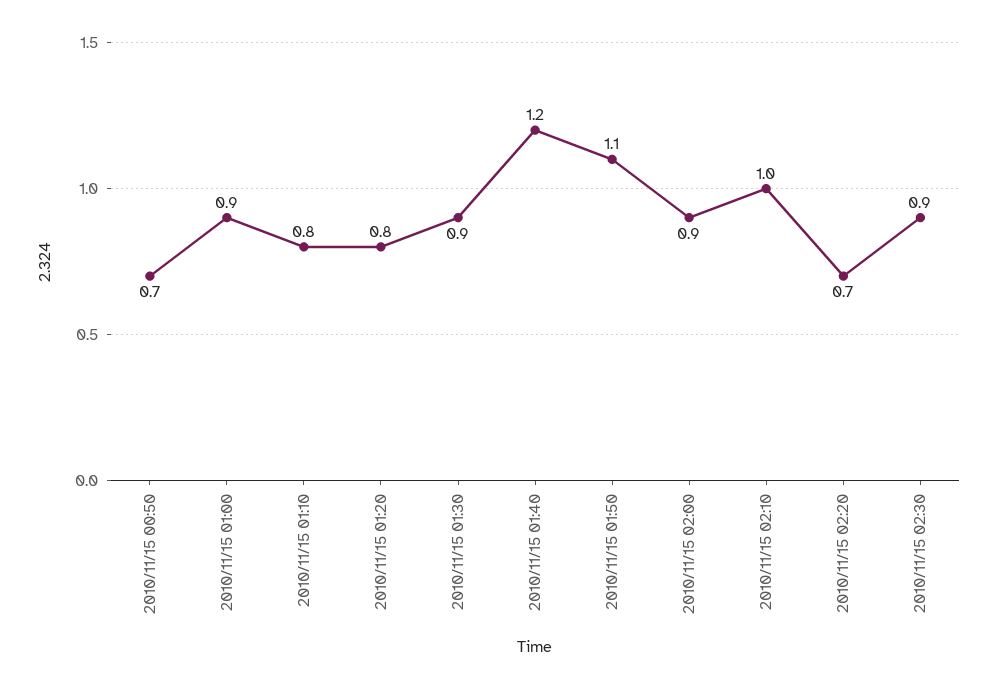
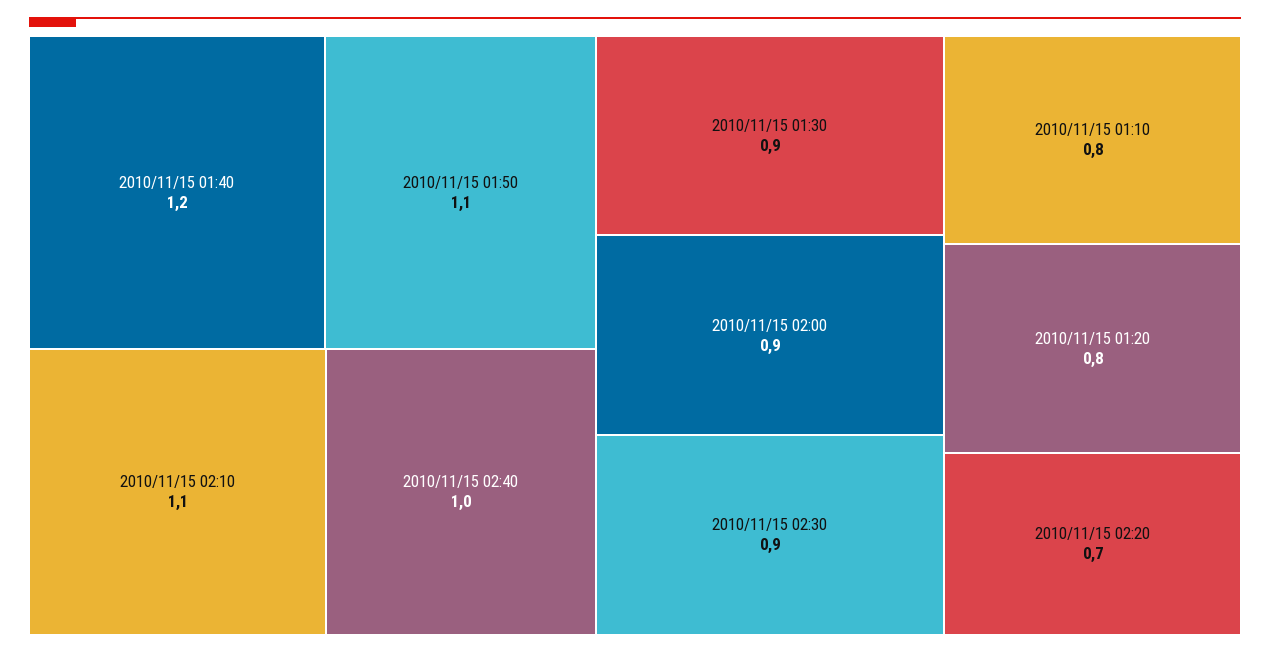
2010/11/15 00:50: 0.7 -> none
2010/11/15 01:00: 0.9 -> none
2010/11/15 02:10: 1 -> 1.1
2010/11/15 02:40: none -> 1

